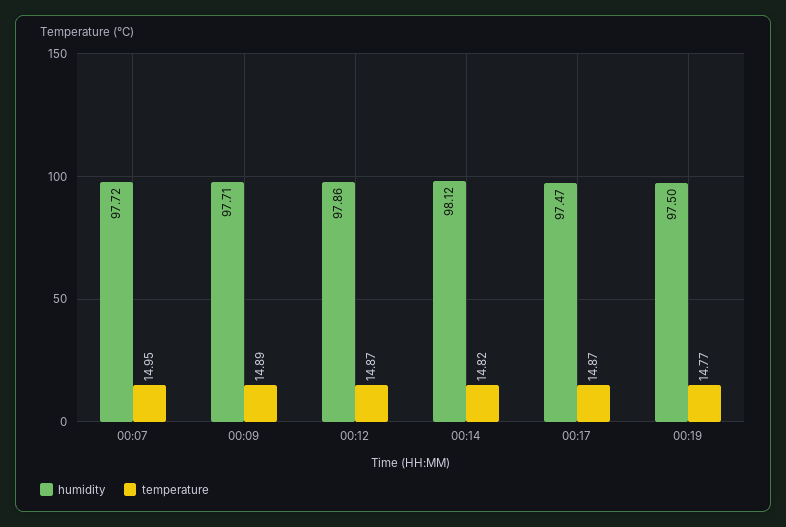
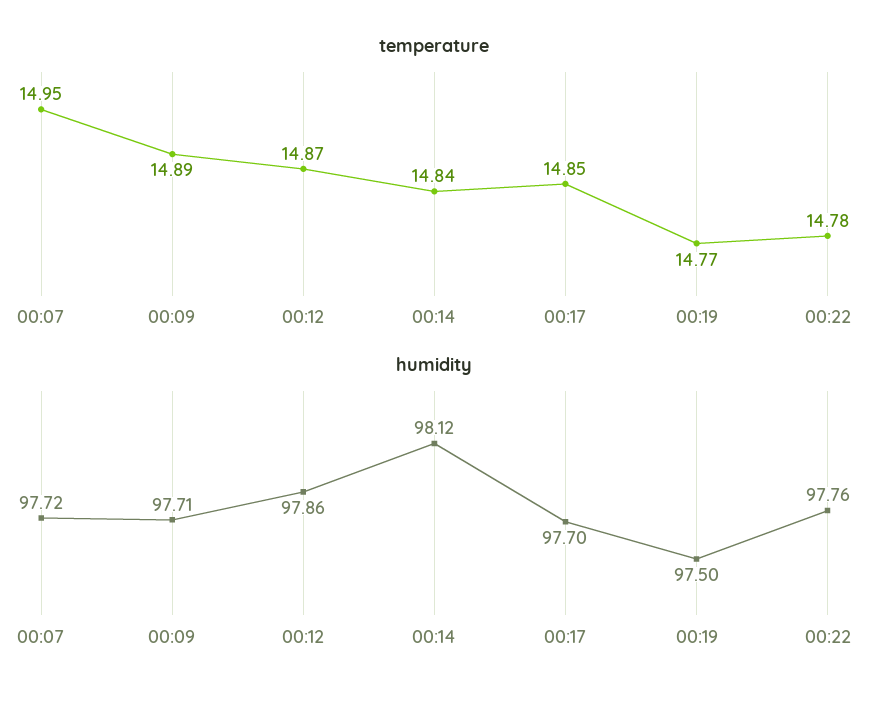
temperature, 00:14: 14.82 -> 14.84
humidity, 00:17: 97.47 -> 97.7
temperature, 00:17: 14.87 -> 14.85
temperature, 00:22: none -> 14.78
humidity, 00:22: none -> 97.76

